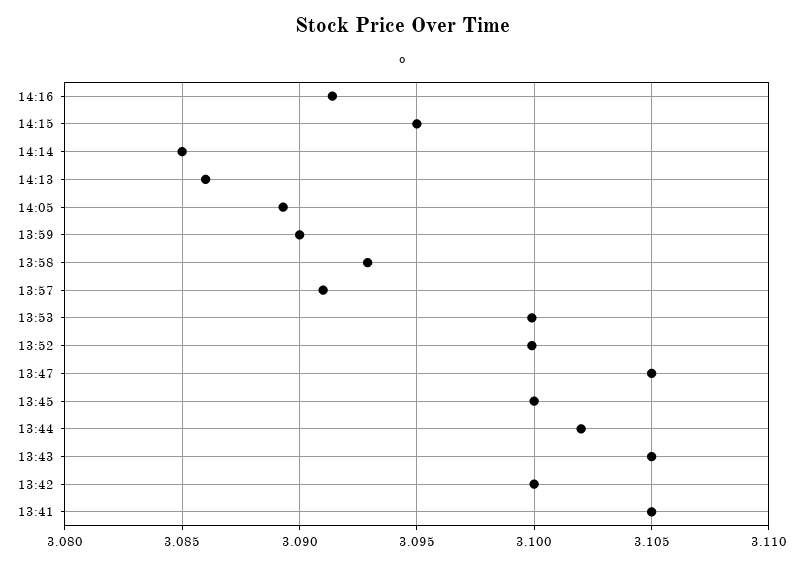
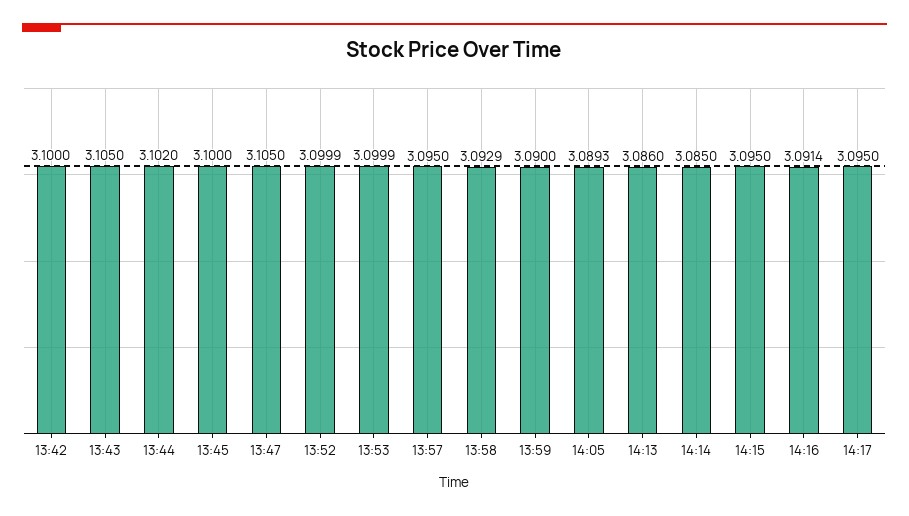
13:57: 3.091 -> 3.095
13:41: 3.105 -> none
14:17: none -> 3.095

